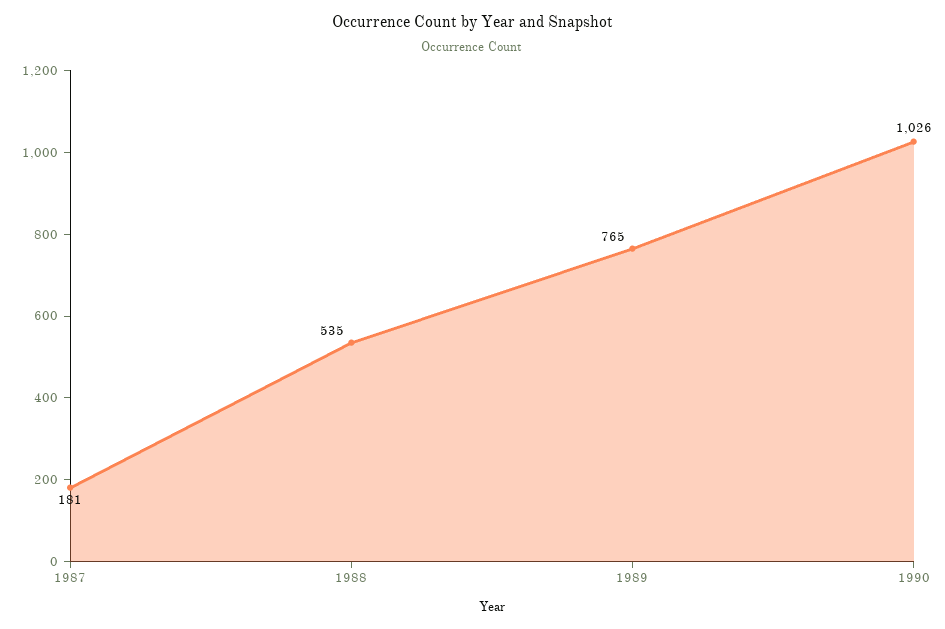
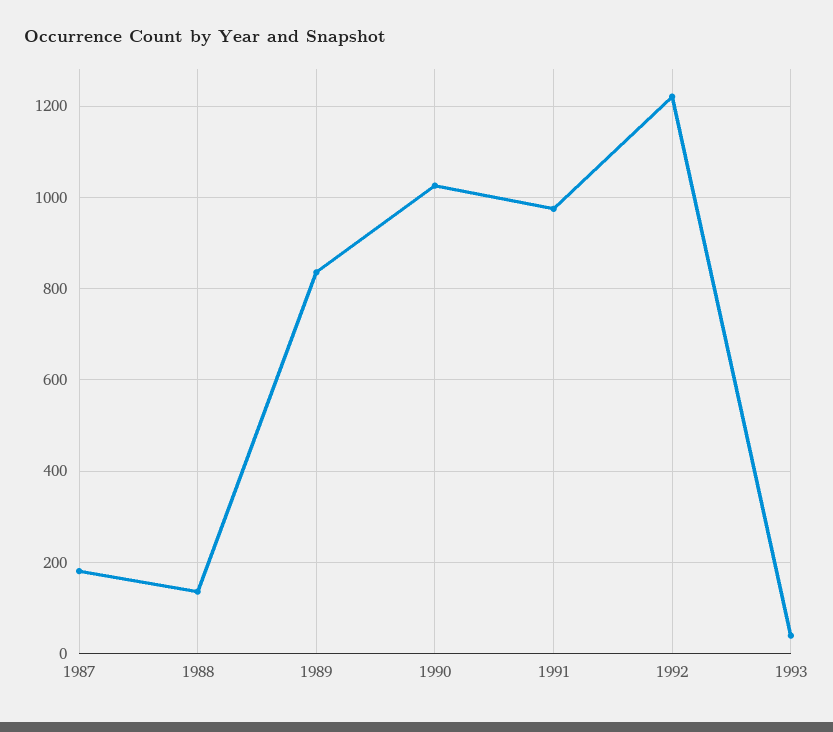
1988: 535 -> 140
1989: 765 -> 840
1991: none -> 980
1992: none -> 1220
1993: none -> 40

